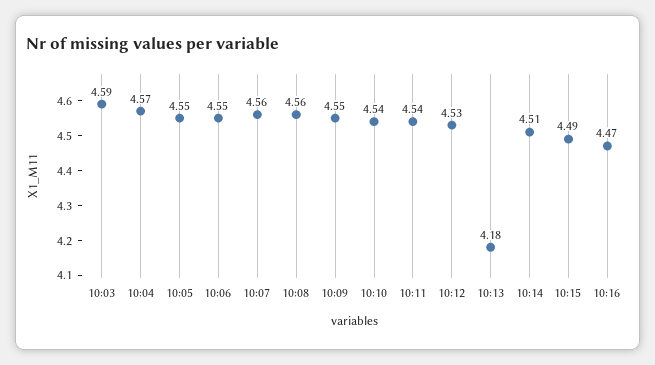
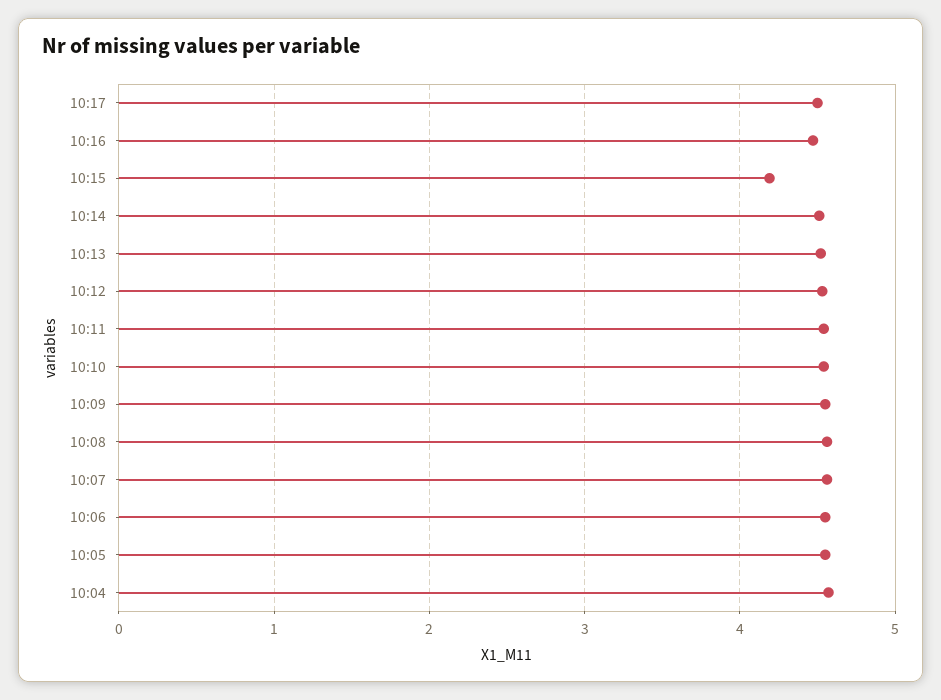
10:03: 4.59 -> none
10:13: 4.18 -> 4.5
10:15: 4.49 -> 4.2
10:17: none -> 4.5

